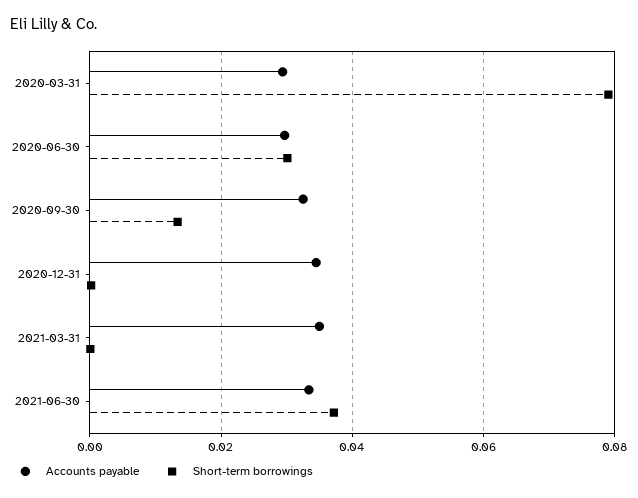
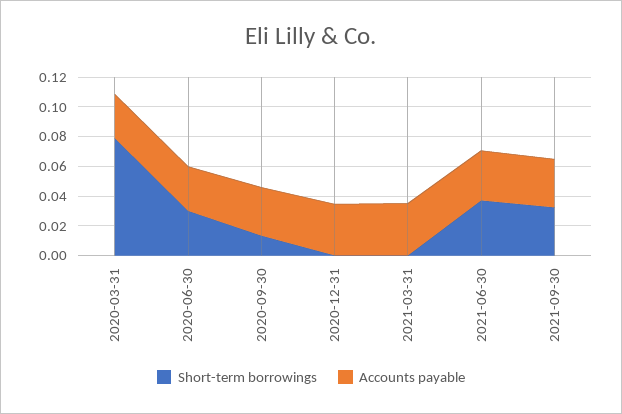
Short-term borrowings, 2021-09-30: none -> 0.03
Accounts payable, 2021-09-30: none -> 0.03

